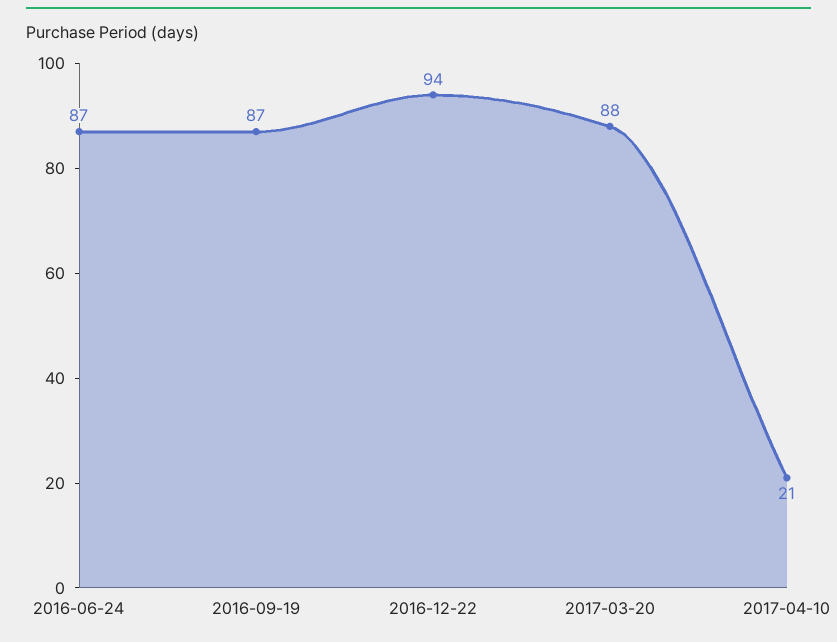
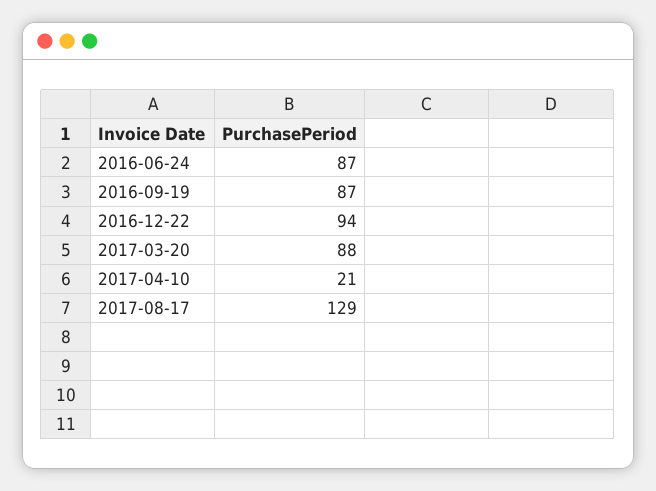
2017-08-17: none -> 129

